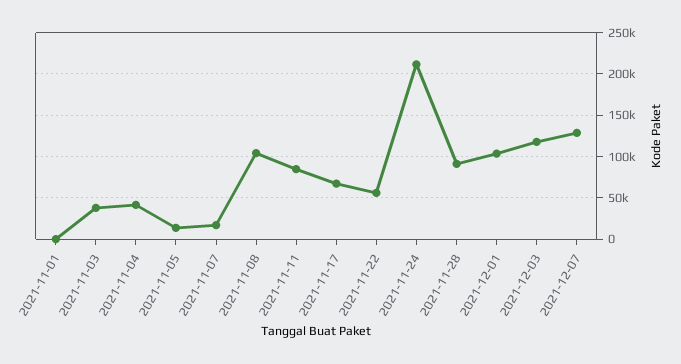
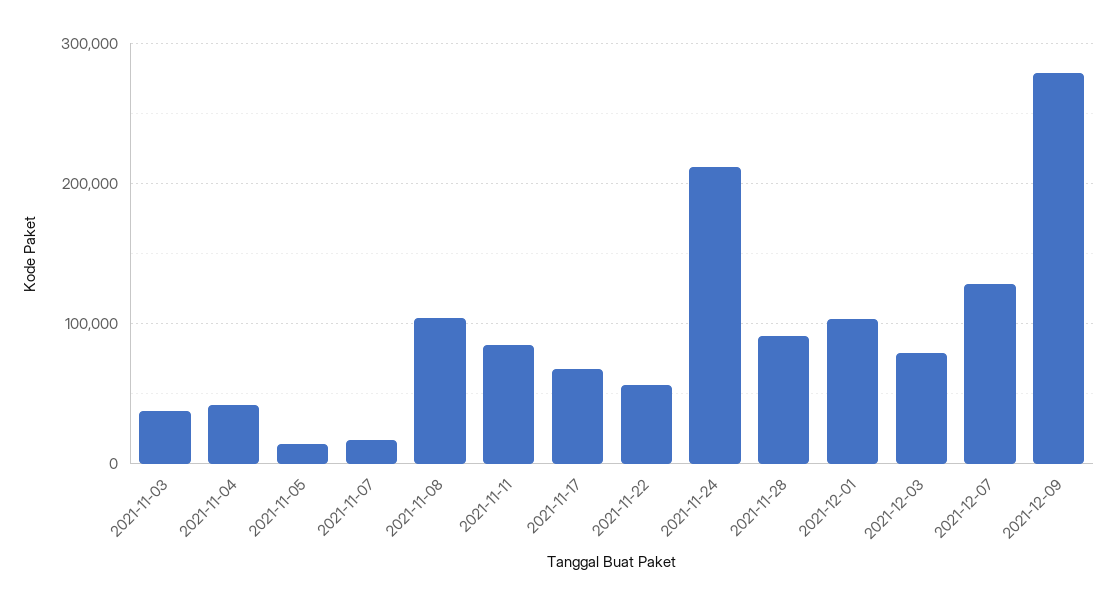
2021-11-01: 0 -> none
2021-12-03: 120000 -> 80000
2021-12-09: none -> 280000

